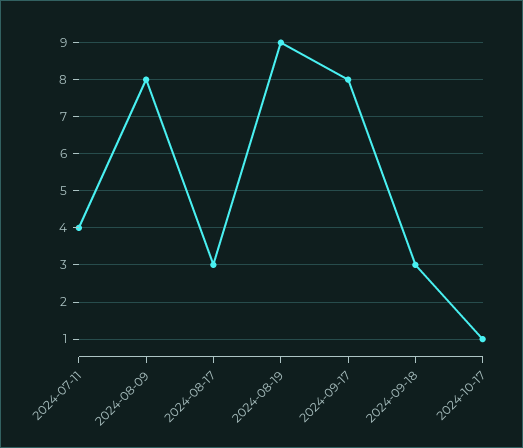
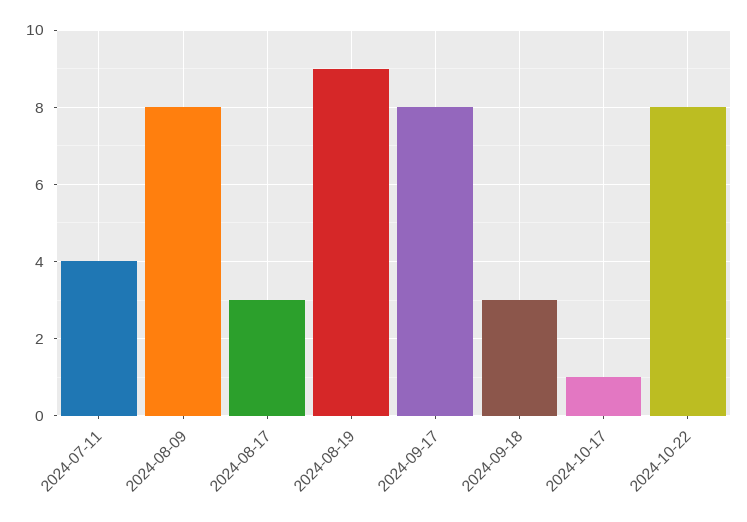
2024-10-22: none -> 8

